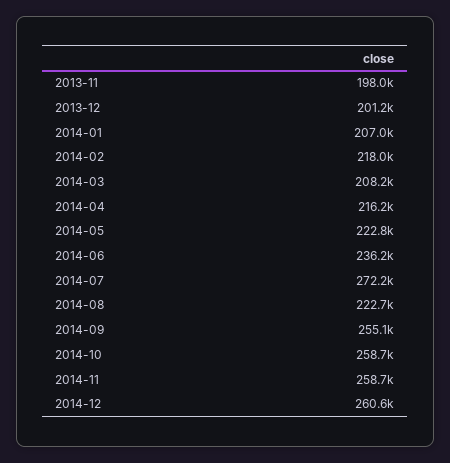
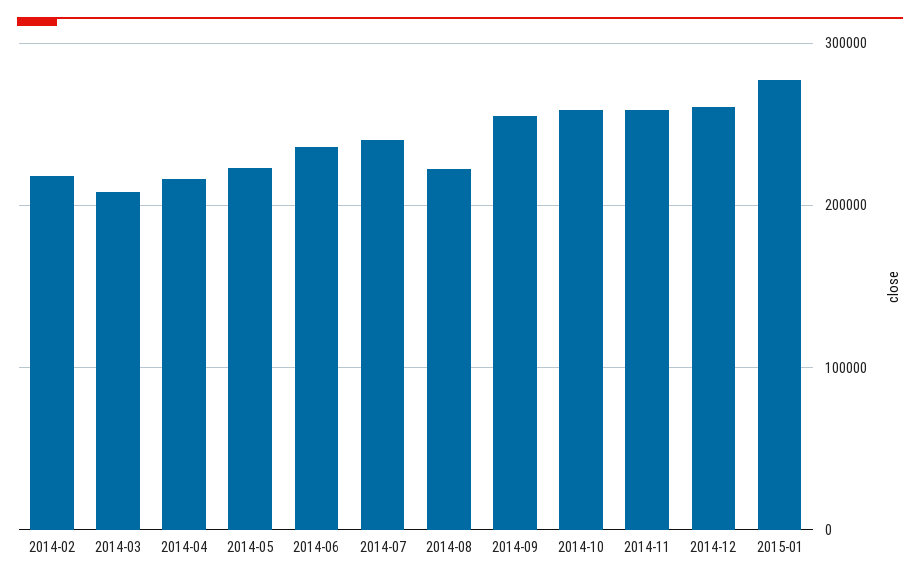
2013-11: 198000 -> none
2013-12: 201200 -> none
2014-01: 207000 -> none
2014-07: 272200 -> 240000
2015-01: none -> 280000

